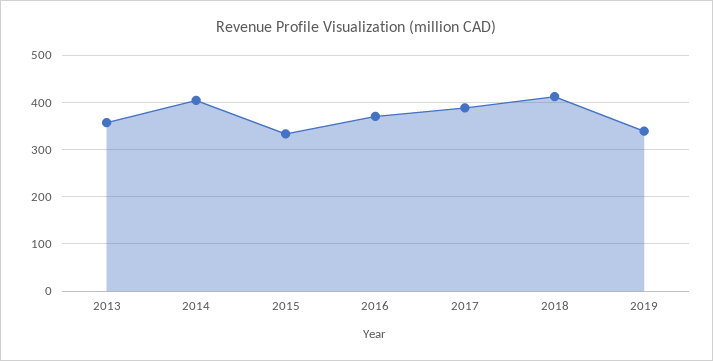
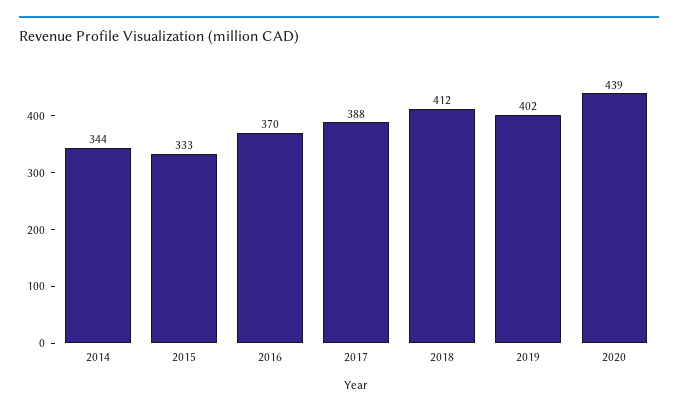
2013: 360 -> none
2014: 400 -> 344
2019: 340 -> 402
2020: none -> 439

